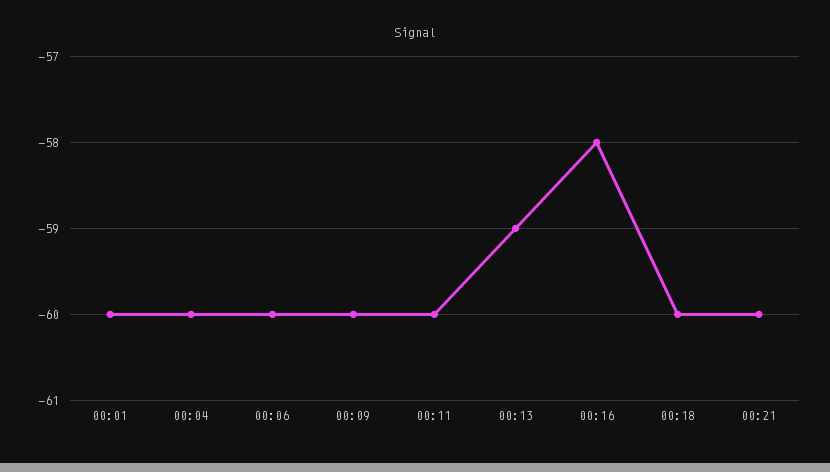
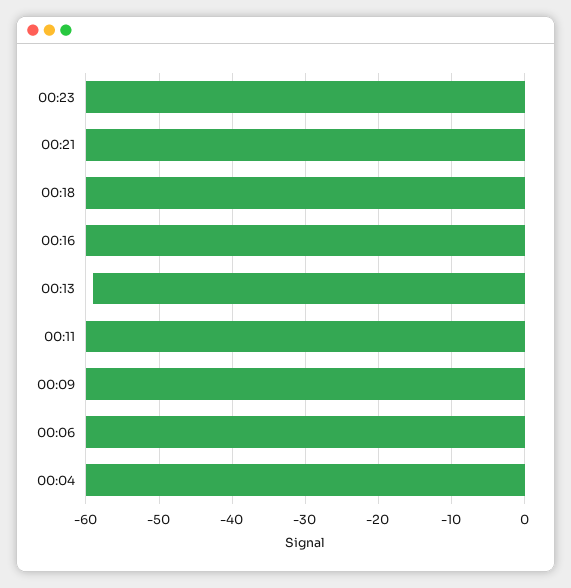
00:01: -60 -> none
00:16: -58 -> -60
00:23: none -> -60

